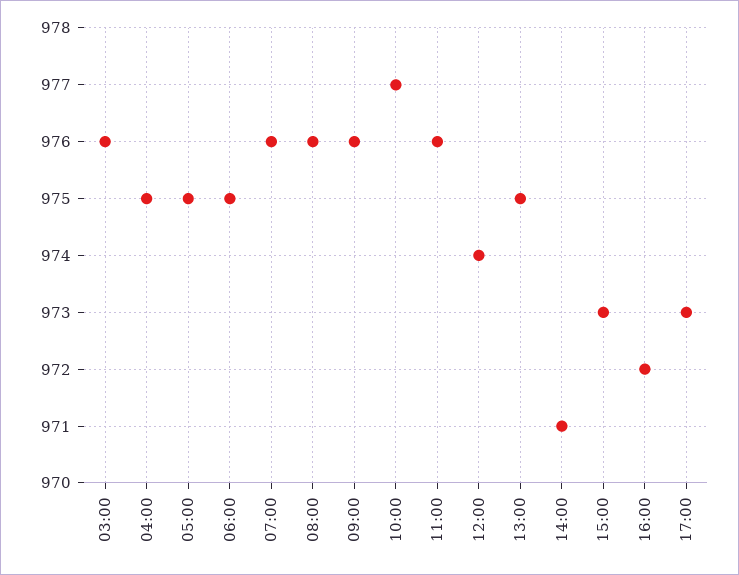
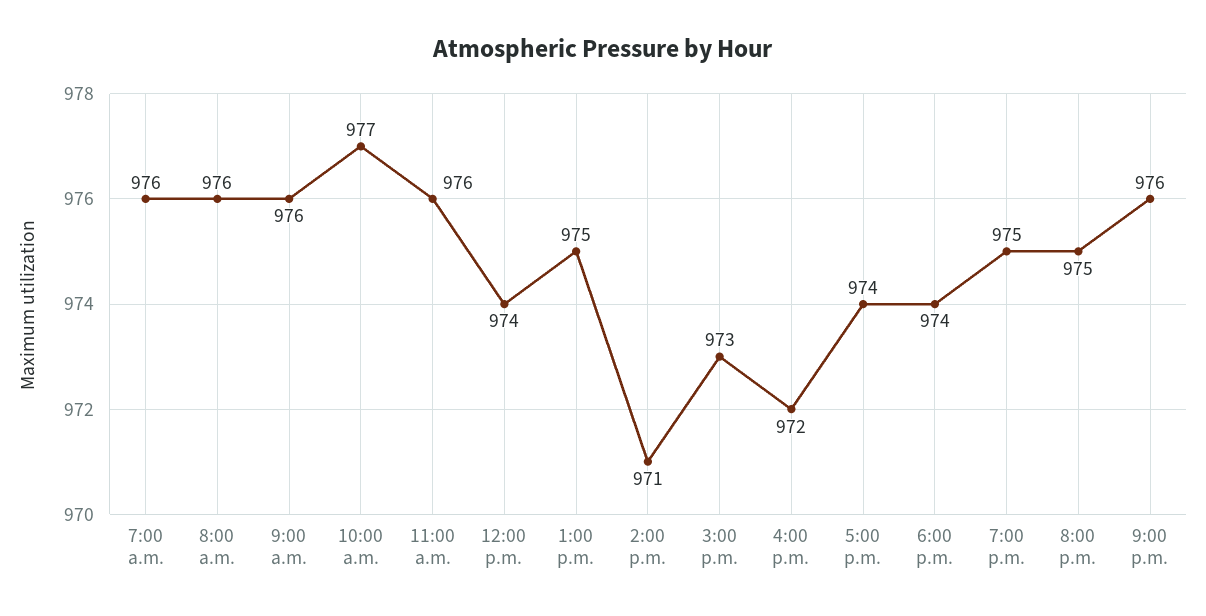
03:00: 976 -> none
04:00: 975 -> none
05:00: 975 -> none
06:00: 975 -> none
17:00: 973 -> 974
6:00 p.m.: none -> 974
7:00 p.m.: none -> 975
8:00 p.m.: none -> 975
9:00 p.m.: none -> 976

